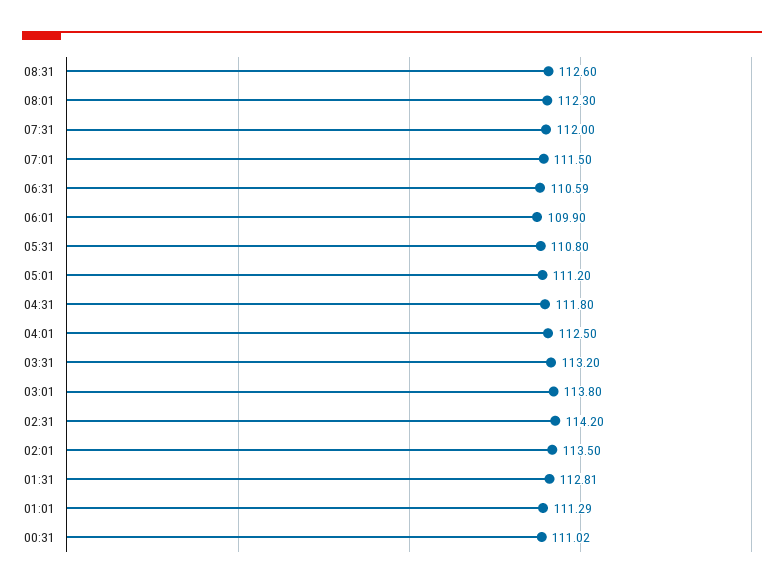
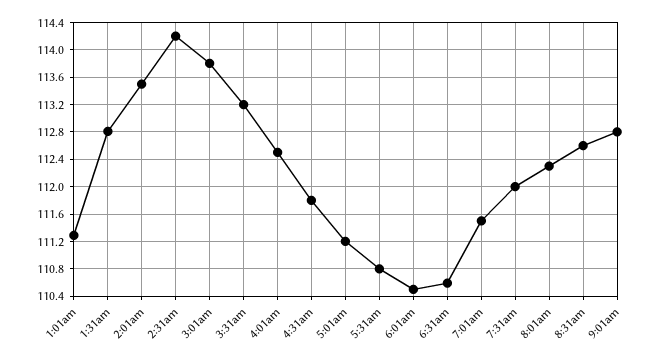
06:01: 109.9 -> 110.5
00:31: 111.02 -> none
9:01am: none -> 112.8

